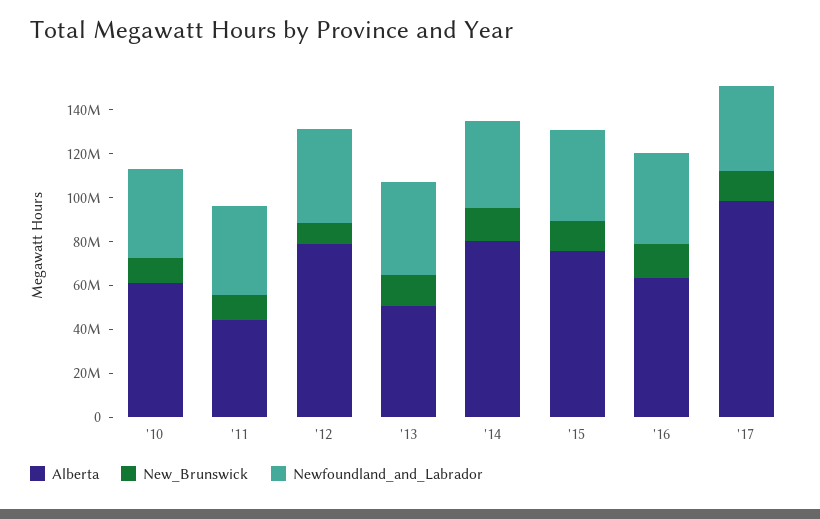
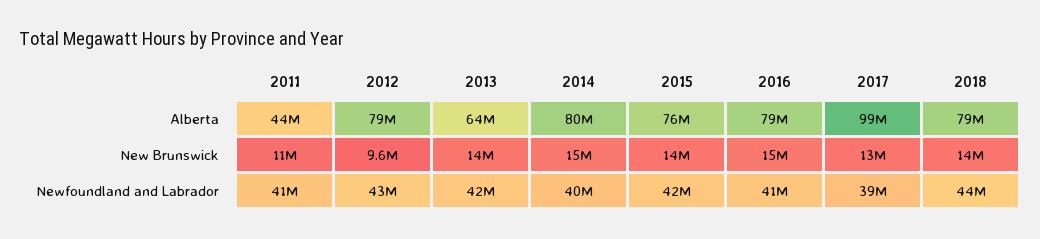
Alberta, '10: 60000000 -> none
New_Brunswick, '10: 10000000 -> none
Newfoundland_and_Labrador, '10: 40000000 -> none
Alberta, '13: 50000000 -> 64000000
Alberta, '16: 65000000 -> 79000000
Alberta, 2018: none -> 79000000
New_Brunswick, 2018: none -> 14000000
Newfoundland_and_Labrador, 2018: none -> 44000000

